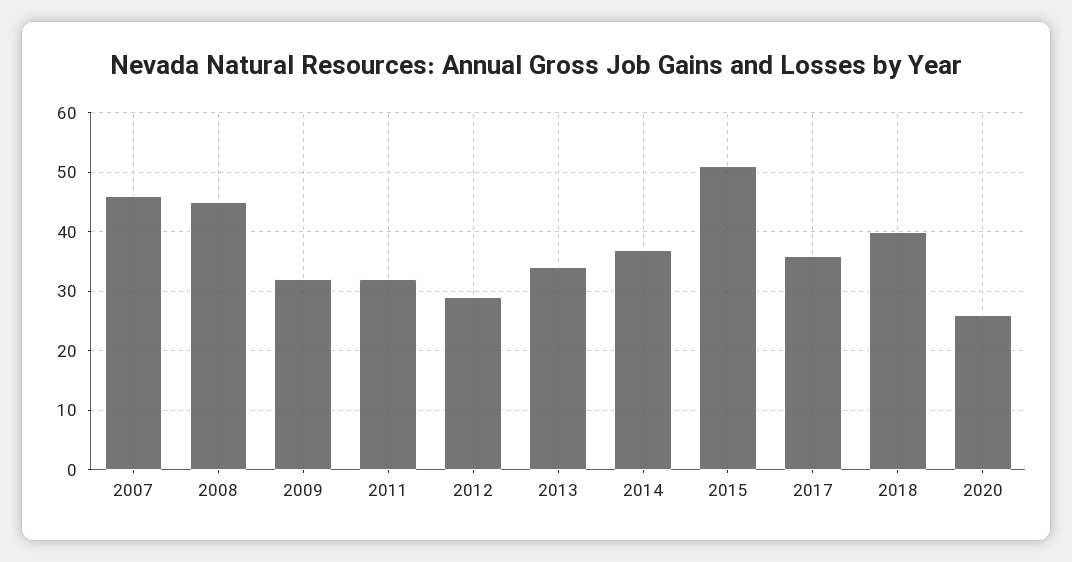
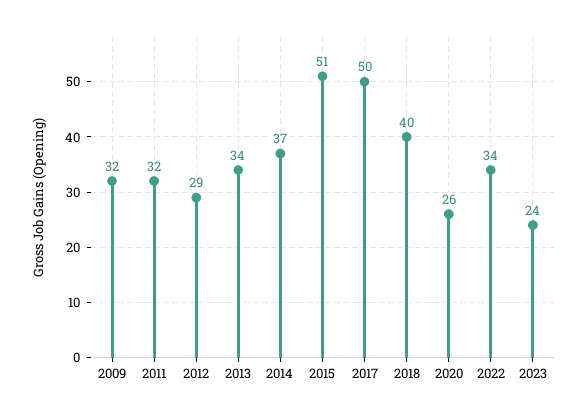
2007: 45 -> none
2008: 45 -> none
2017: 35 -> 50
2022: none -> 34
2023: none -> 24

